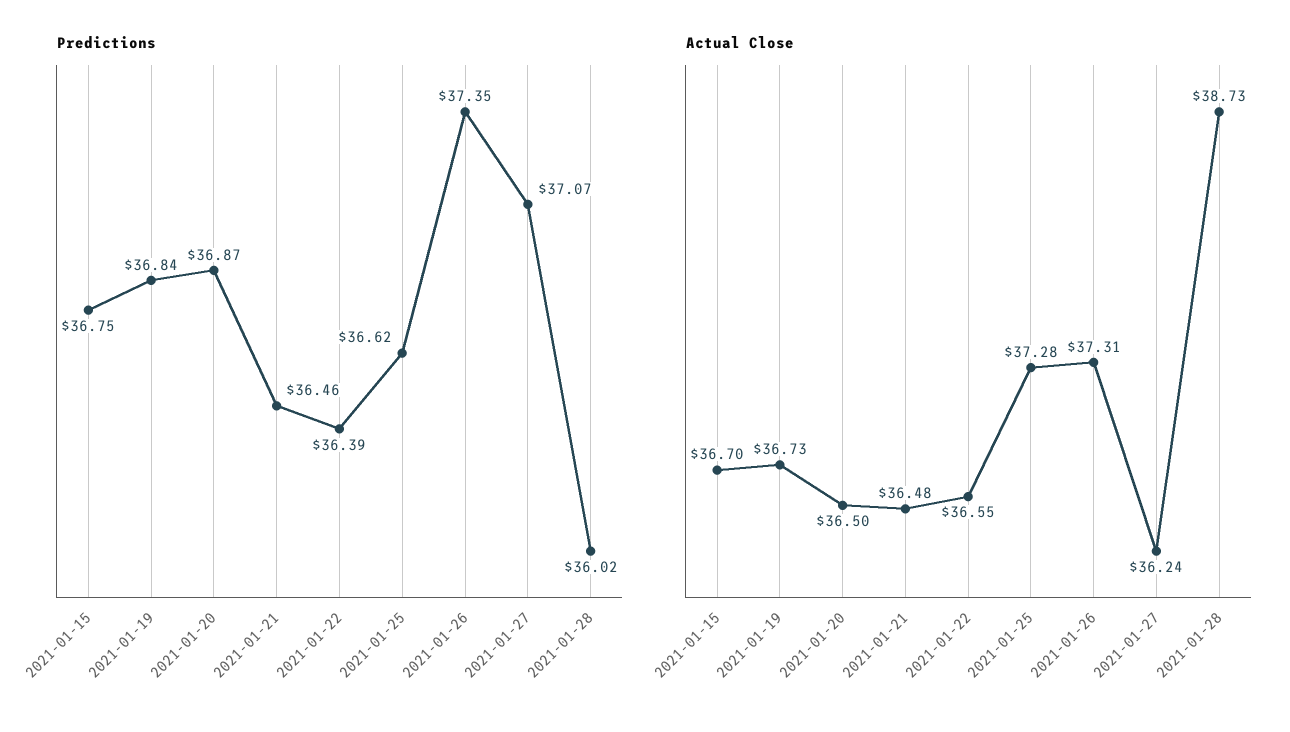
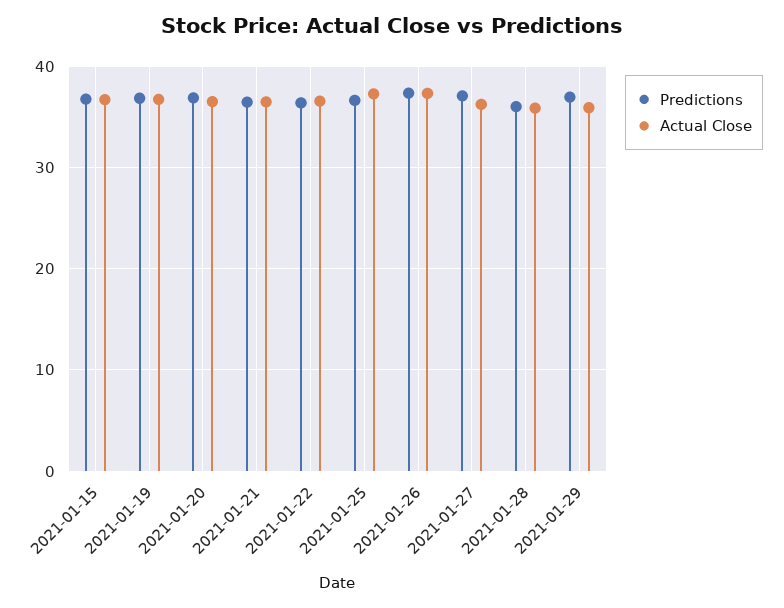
Actual Close, 2021-01-28: 38.73 -> 36
Predictions, 2021-01-29: none -> 37
Actual Close, 2021-01-29: none -> 36

